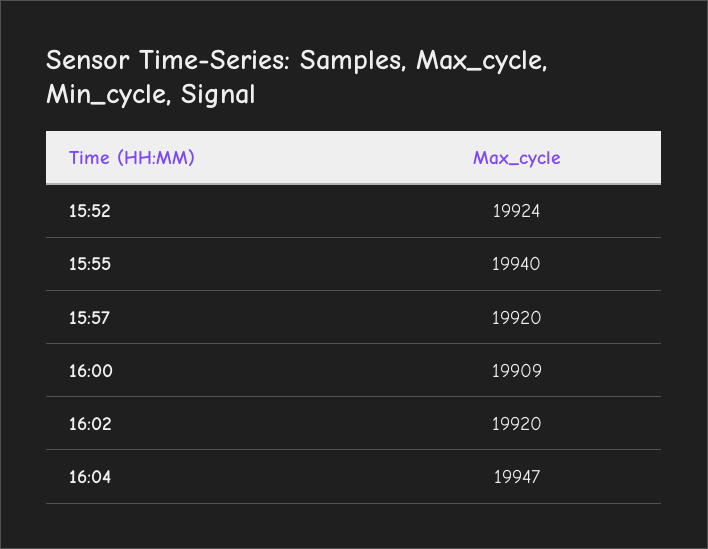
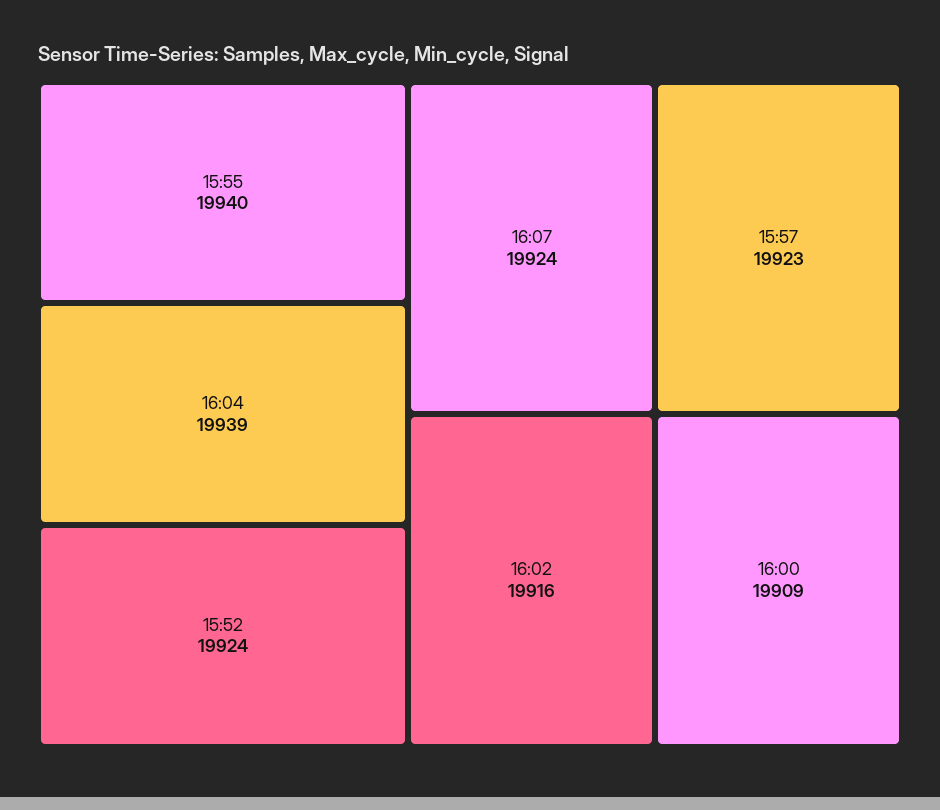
15:57: 19920 -> 19923
16:02: 19920 -> 19916
16:04: 19947 -> 19939
16:07: none -> 19924

